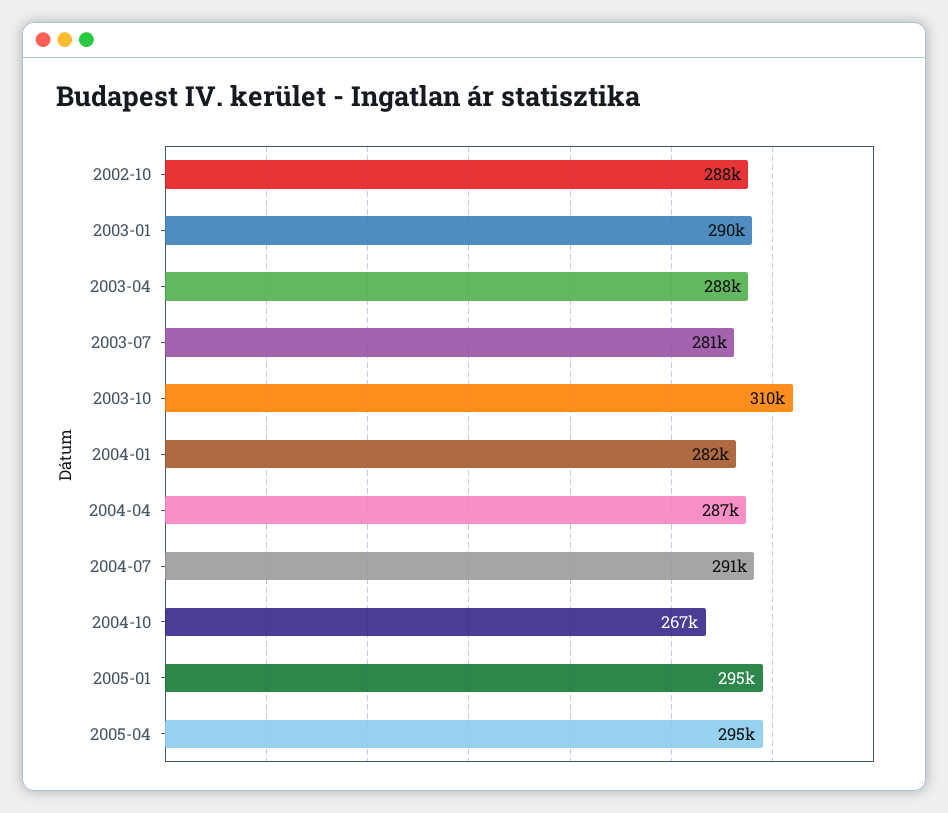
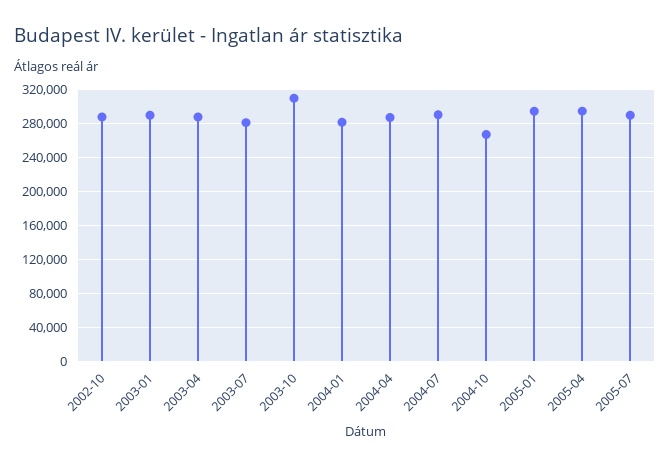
2005-07: none -> 290000

